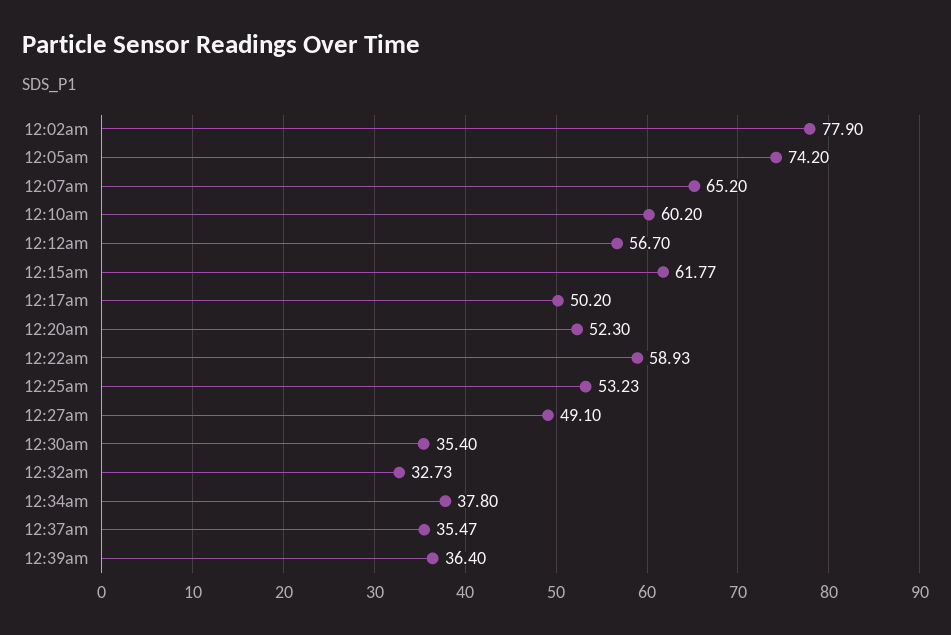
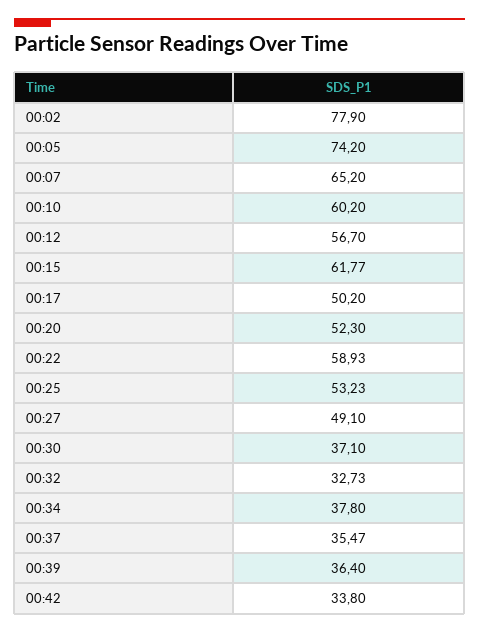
12:30am: 35.4 -> 37.1
00:42: none -> 33.8

